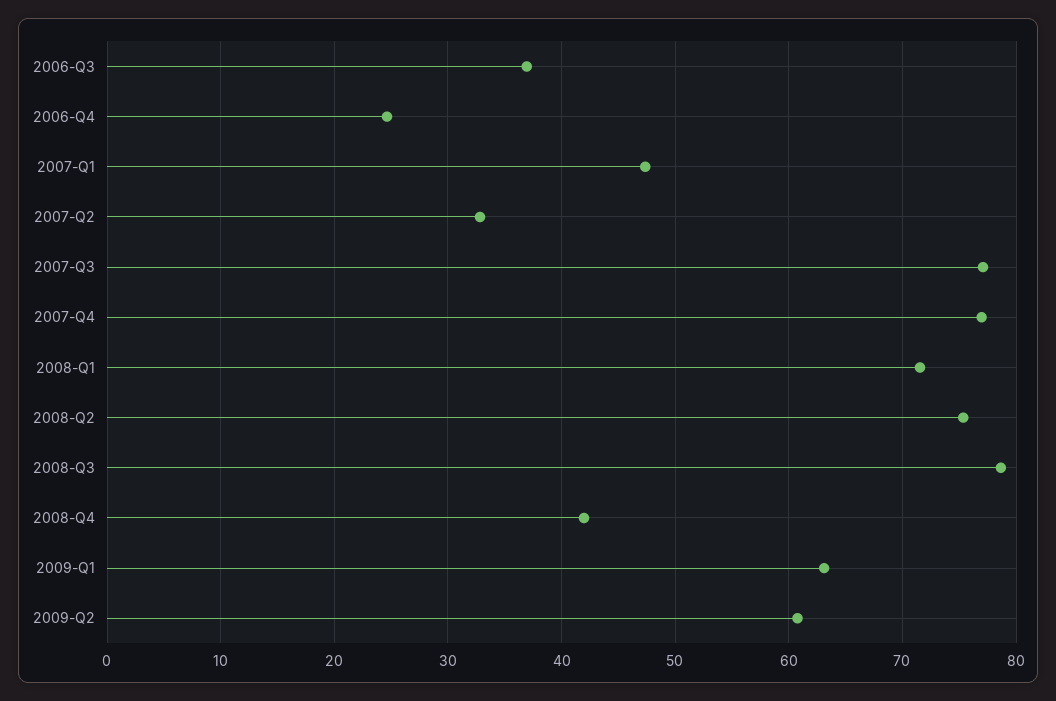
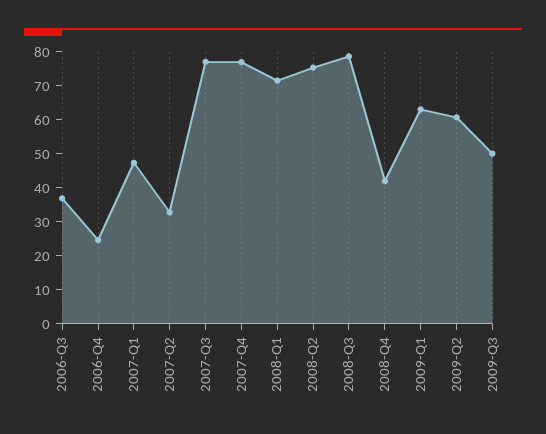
2009-Q3: none -> 50

